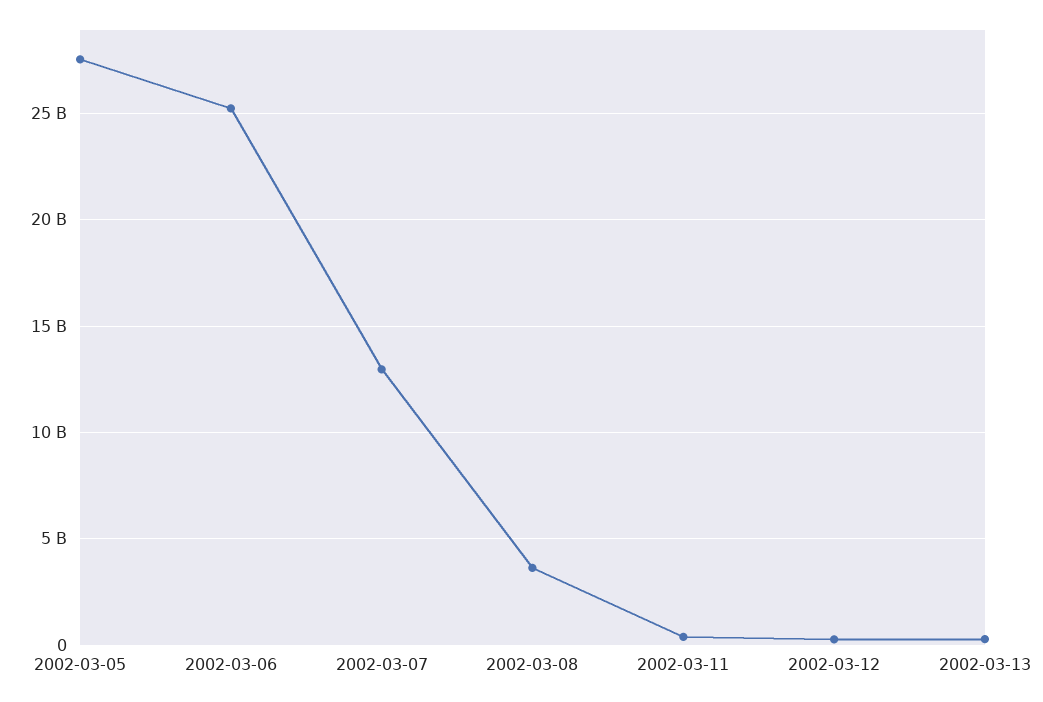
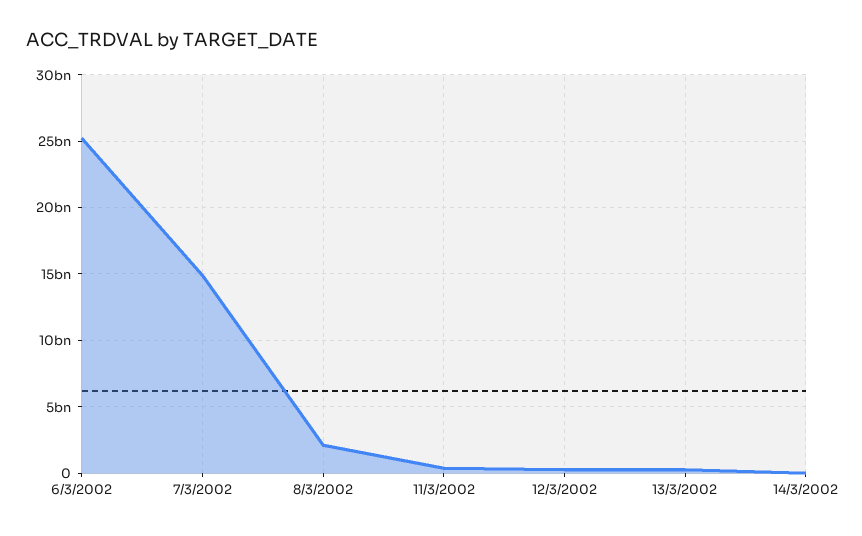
2002-03-05: 27500000000 -> none
2002-03-07: 13000000000 -> 15000000000
2002-03-08: 3500000000 -> 2000000000
14/3/2002: none -> 0

